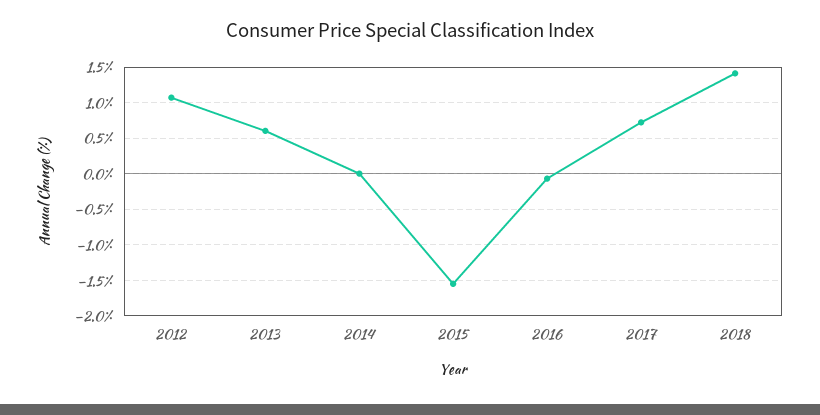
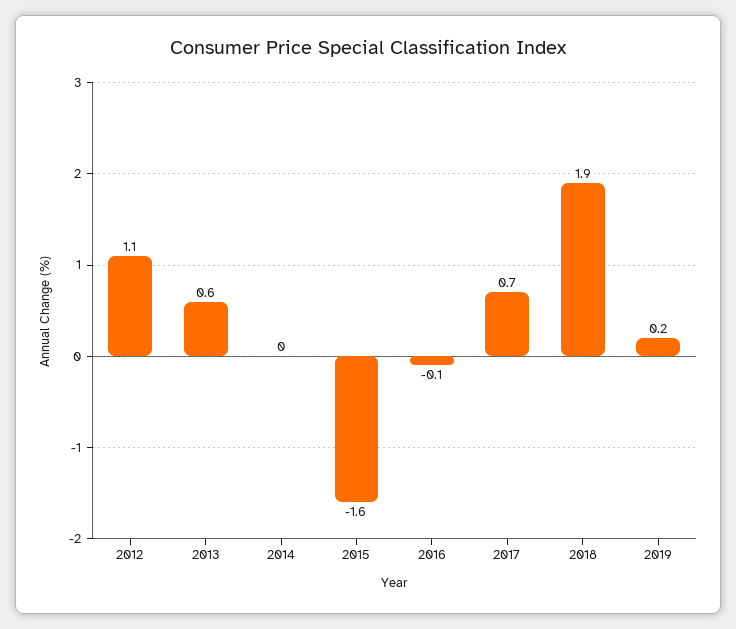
2018: 1.4 -> 1.9
2019: none -> 0.2

